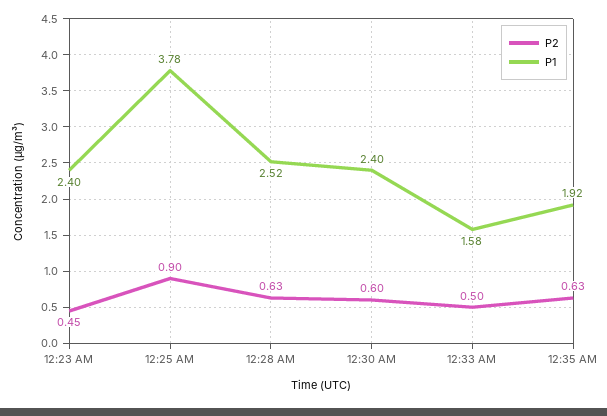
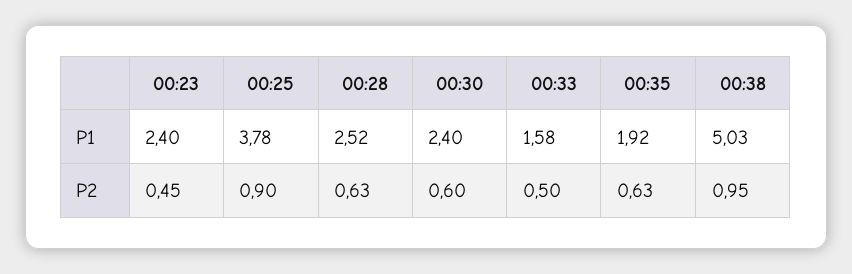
P1, 00:38: none -> 5.03
P2, 00:38: none -> 0.95

